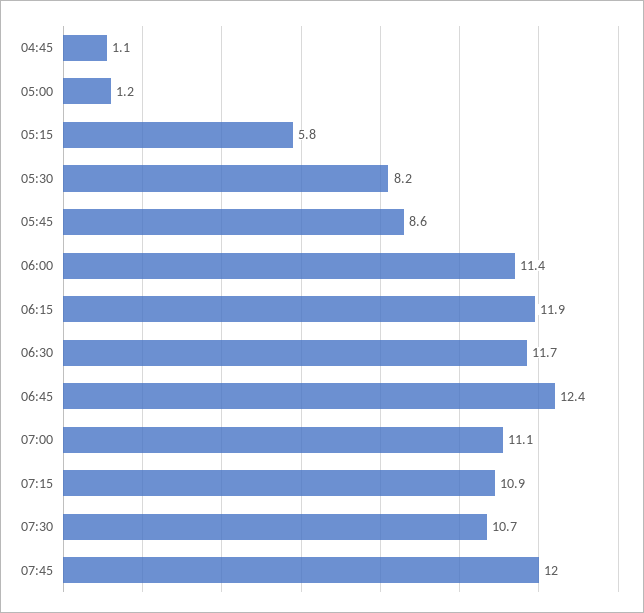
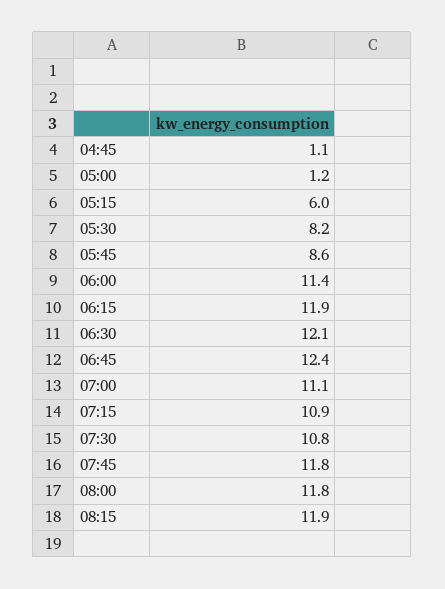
05:15: 5.8 -> 6
06:30: 11.7 -> 12.1
07:30: 10.7 -> 10.8
07:45: 12 -> 11.8
08:00: none -> 11.8
08:15: none -> 11.9

